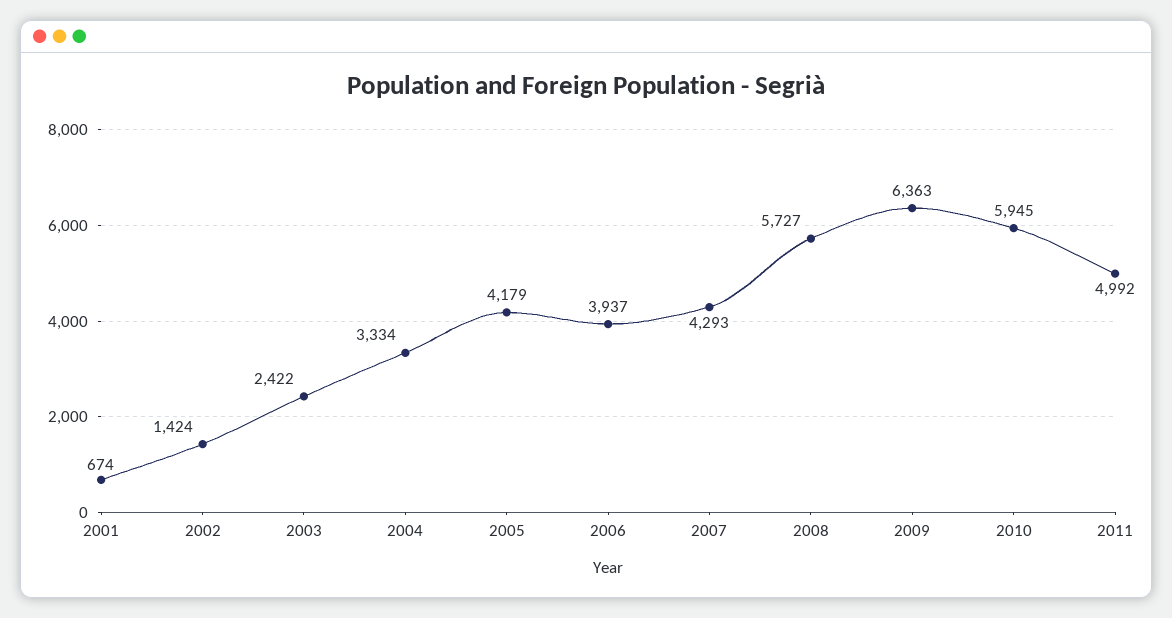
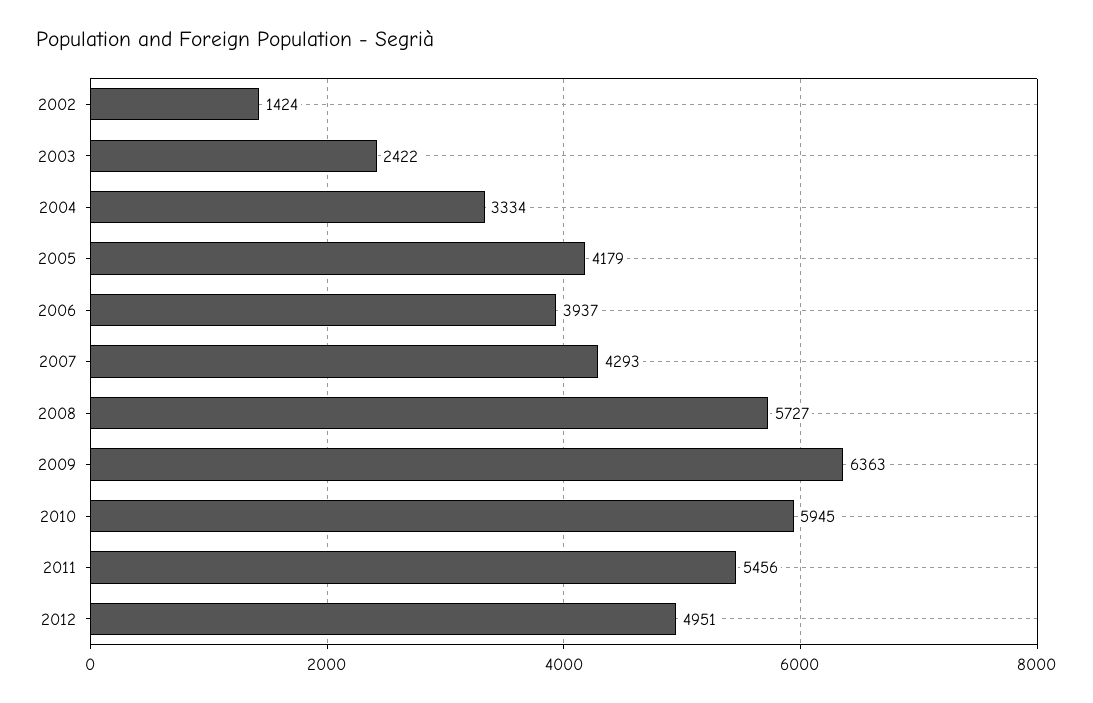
2001: 674 -> none
2011: 4992 -> 5456
2012: none -> 4951

